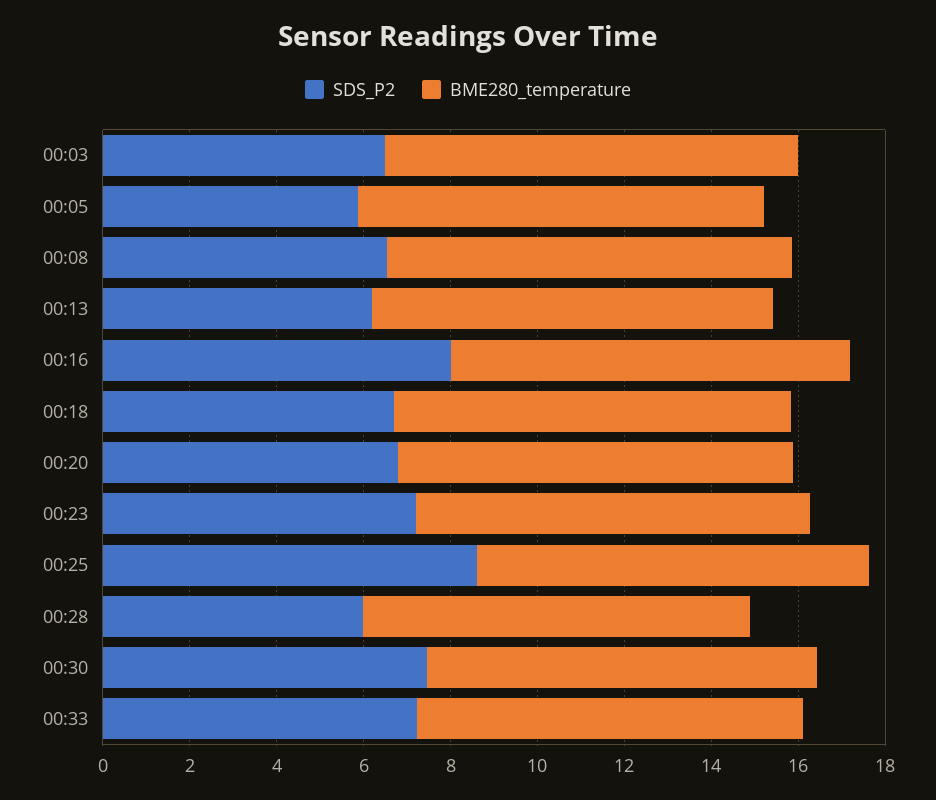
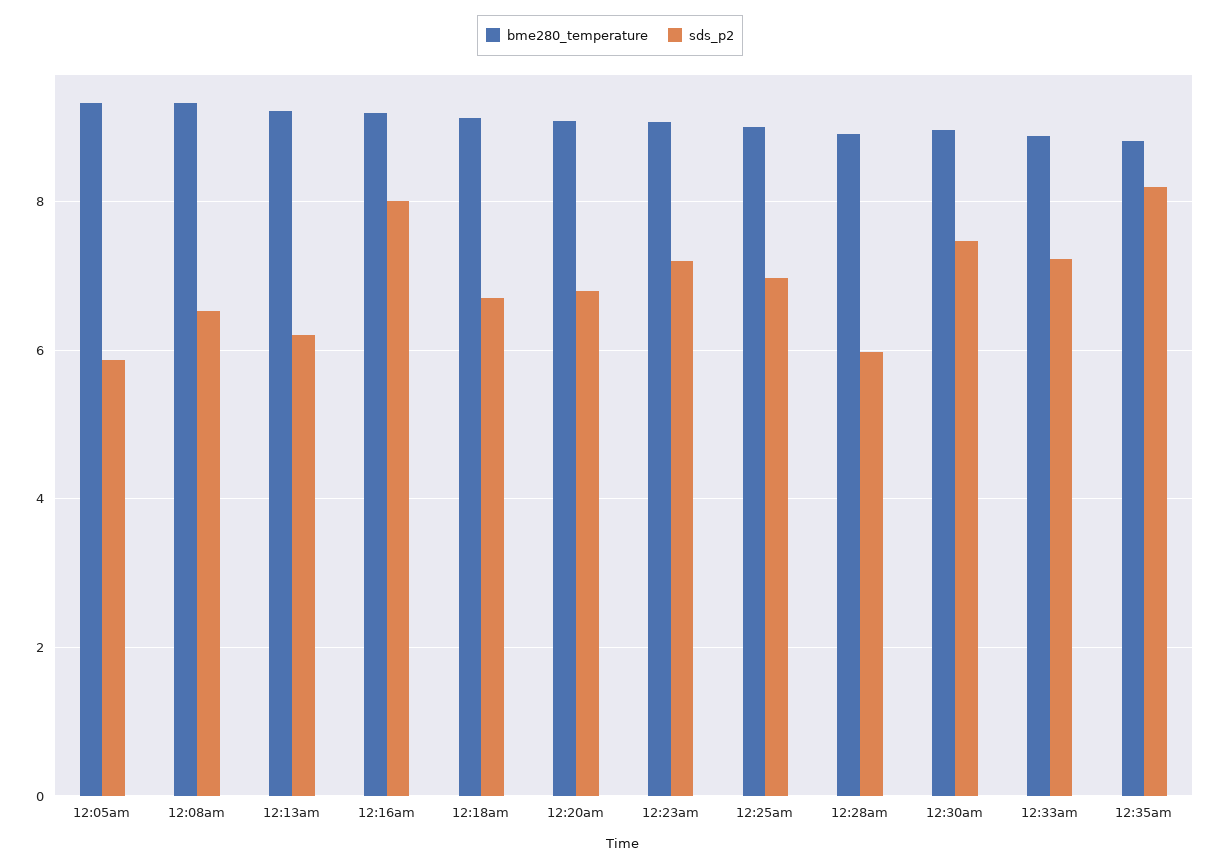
SDS_P2, 00:03: 6.5 -> none
BME280_temperature, 00:03: 9.5 -> none
SDS_P2, 00:25: 8.5 -> 7
BME280_temperature, 12:35am: none -> 8.8
SDS_P2, 12:35am: none -> 8.2

